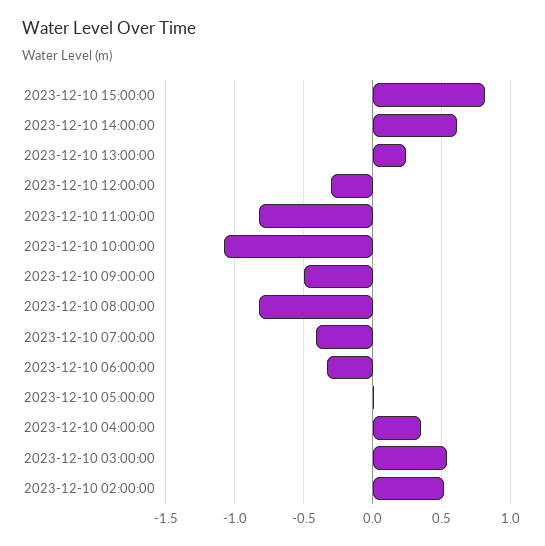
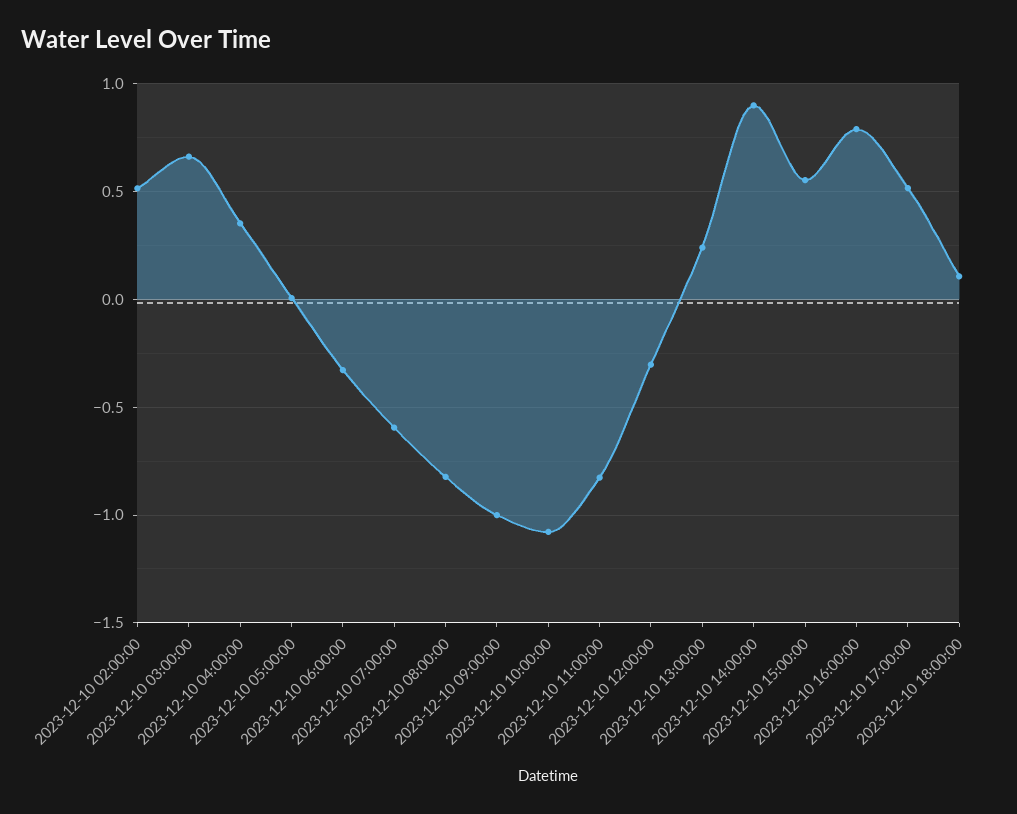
2023-12-10 15:00:00: 0.8 -> 0.55
2023-12-10 14:00:00: 0.6 -> 0.9
2023-12-10 09:00:00: -0.5 -> -1
2023-12-10 07:00:00: -0.4 -> -0.6
2023-12-10 03:00:00: 0.55 -> 0.65
2023-12-10 16:00:00: none -> 0.8
2023-12-10 17:00:00: none -> 0.5
2023-12-10 18:00:00: none -> 0.1

